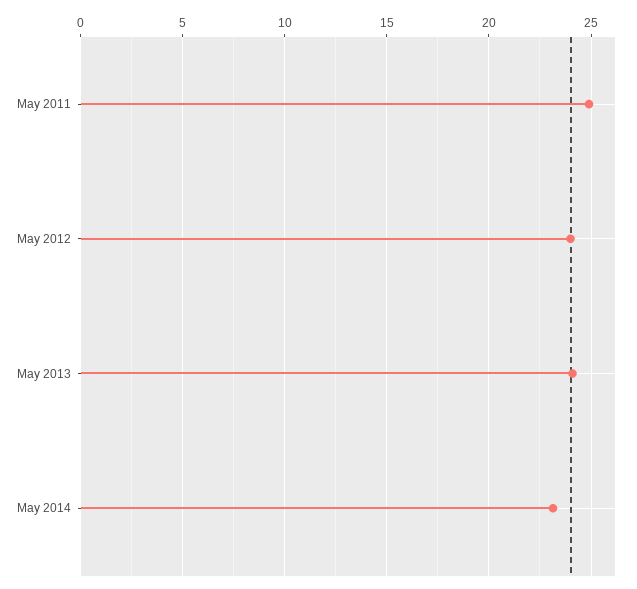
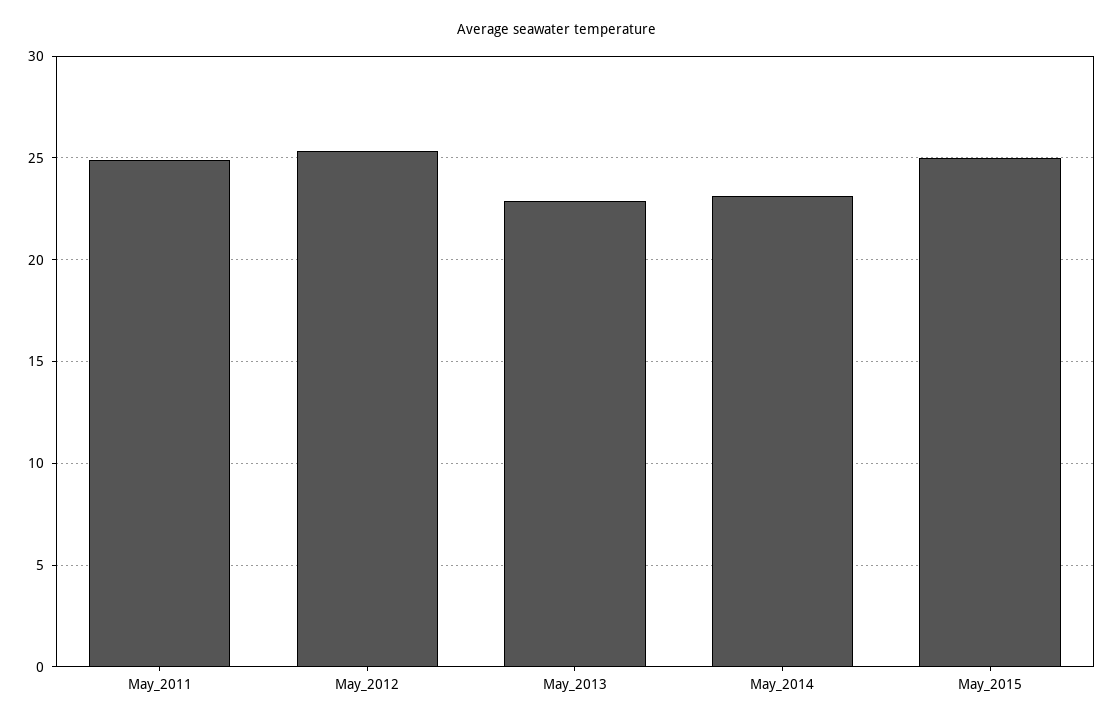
May 2012: 24 -> 25.5
May 2013: 24 -> 23
May_2015: none -> 25

